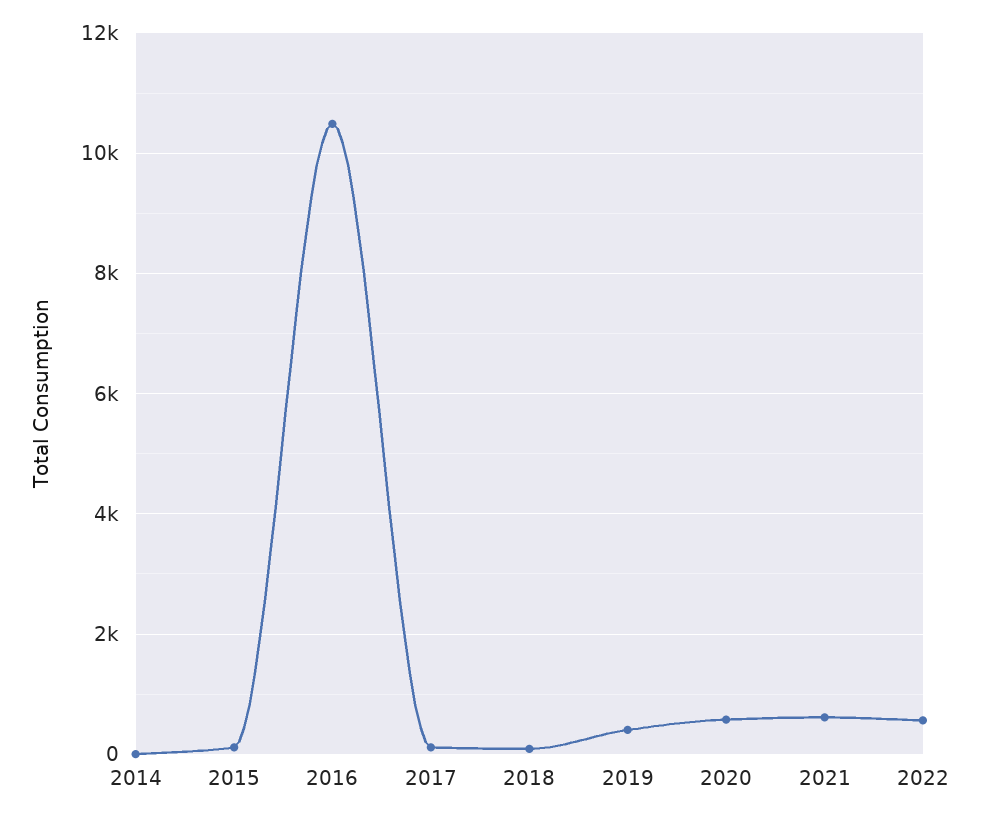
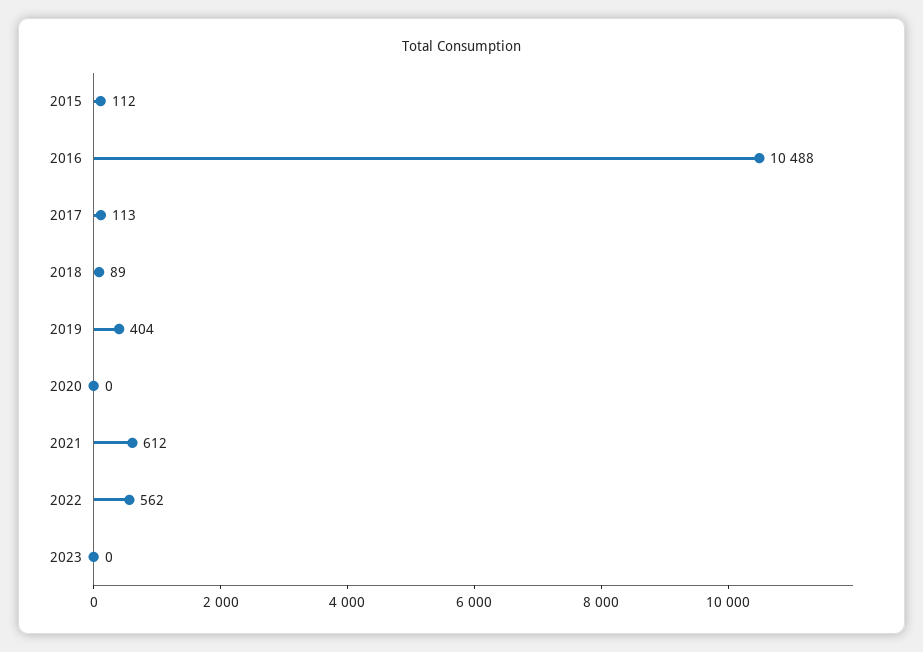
2014: 0 -> none
2020: 600 -> 0
2023: none -> 0

